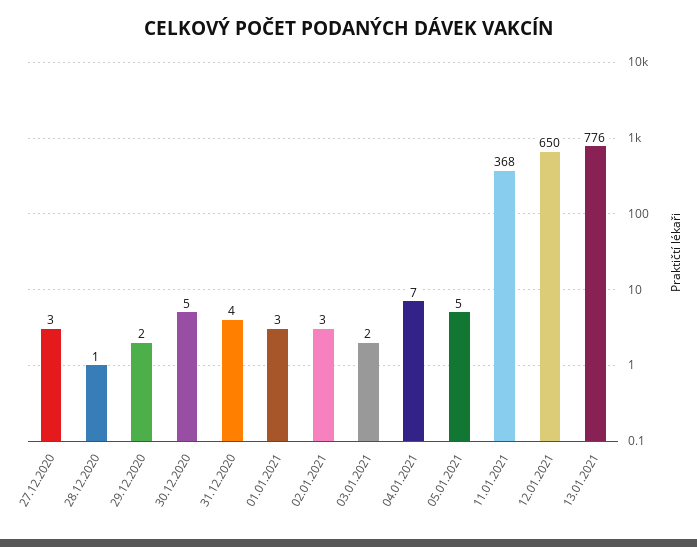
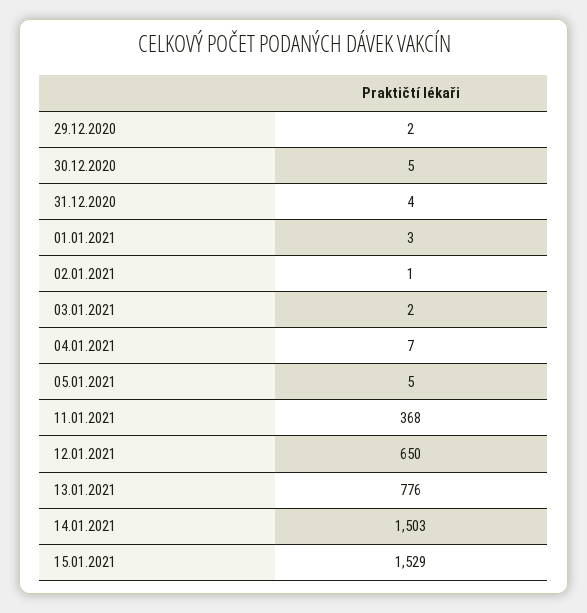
27.12.2020: 3 -> none
28.12.2020: 1 -> none
02.01.2021: 3 -> 1
14.01.2021: none -> 1503
15.01.2021: none -> 1529

